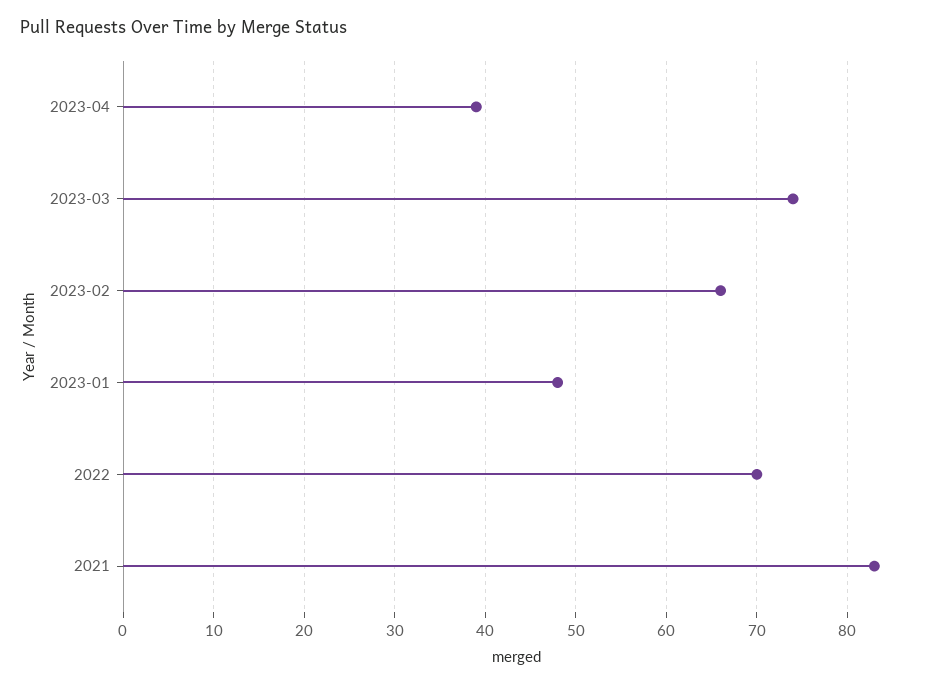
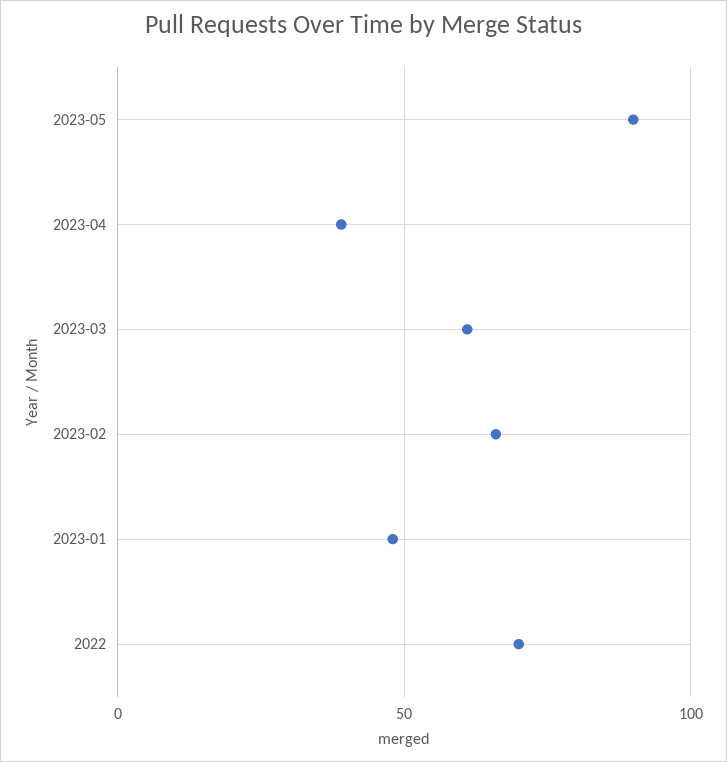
2023-03: 74 -> 60
2021: 83 -> none
2023-05: none -> 90

